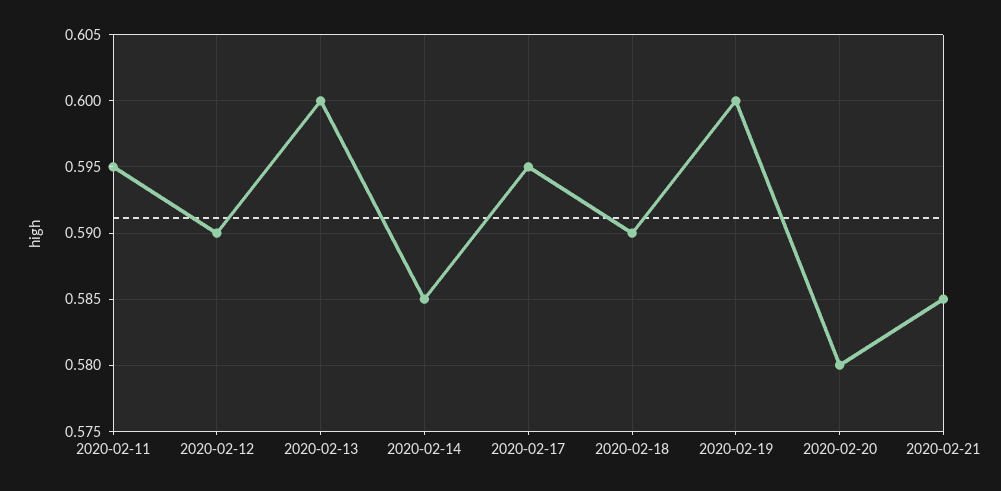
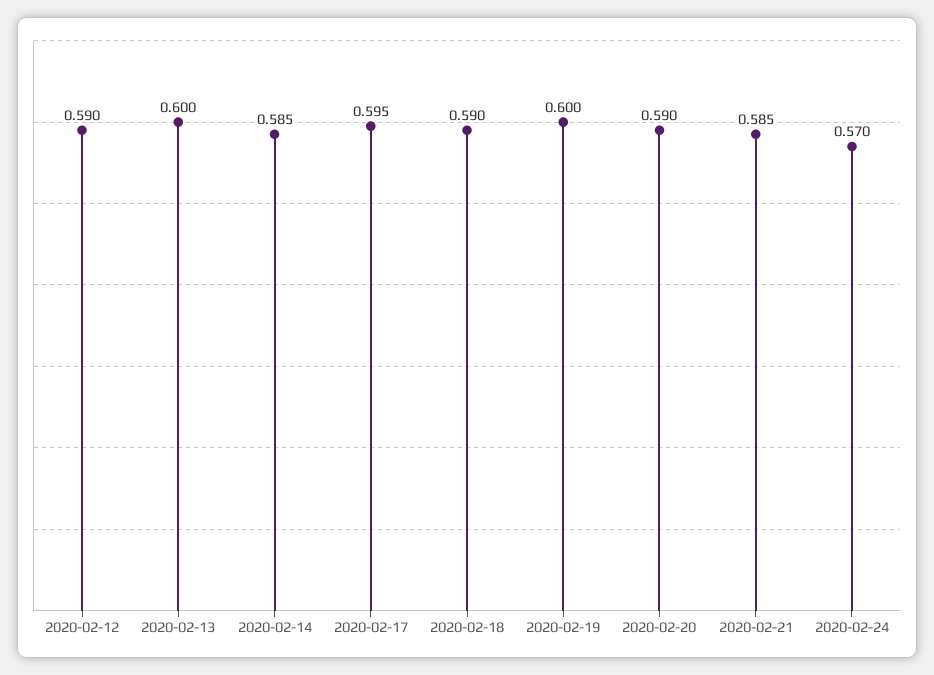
2020-02-11: 0.595 -> none
2020-02-20: 0.58 -> 0.59
2020-02-24: none -> 0.57

